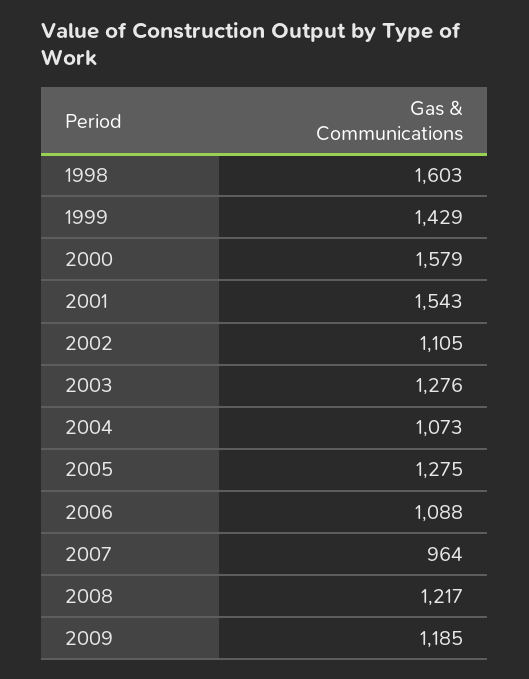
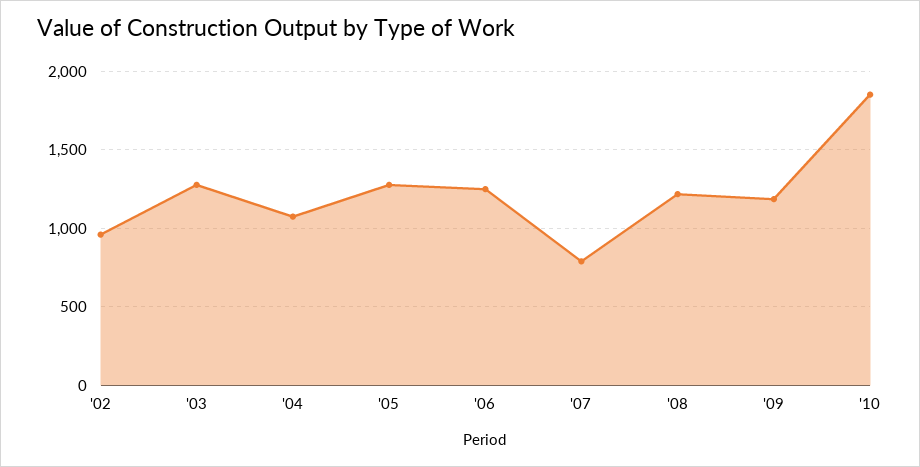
1998: 1603 -> none
1999: 1429 -> none
2000: 1579 -> none
2001: 1543 -> none
2002: 1105 -> 950
2006: 1088 -> 1250
2007: 964 -> 800
'10: none -> 1850

